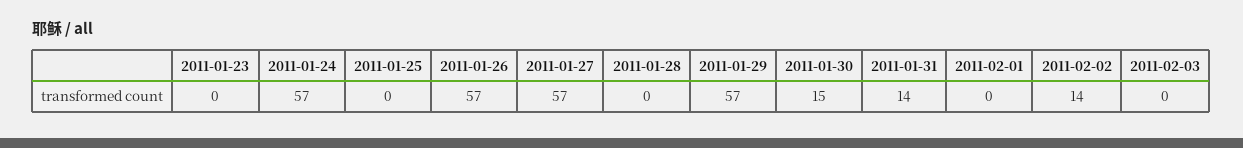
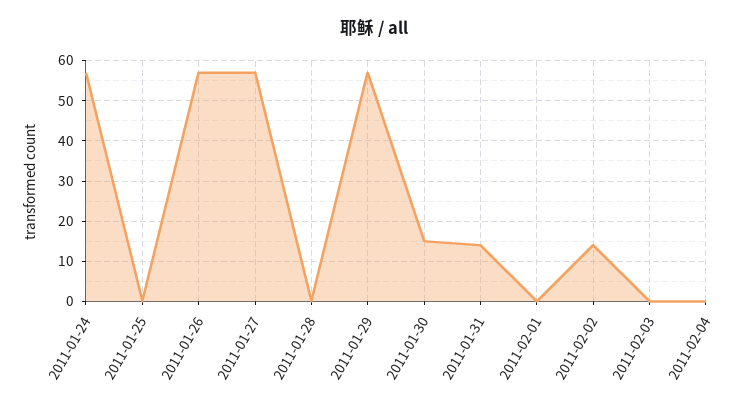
2011-01-23: 0 -> none
2011-02-04: none -> 0

